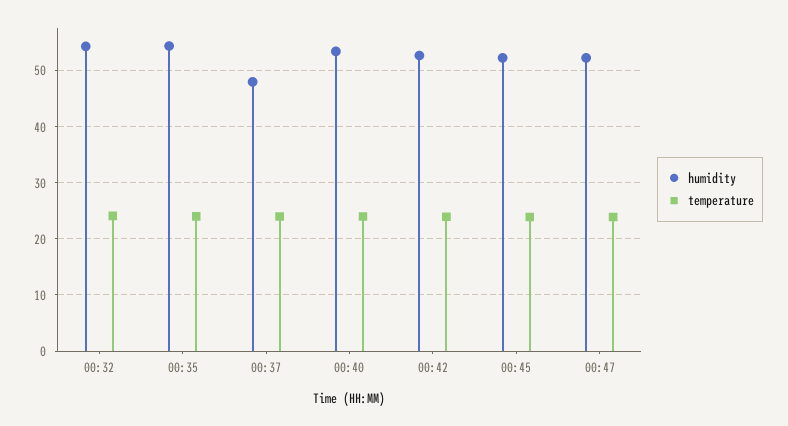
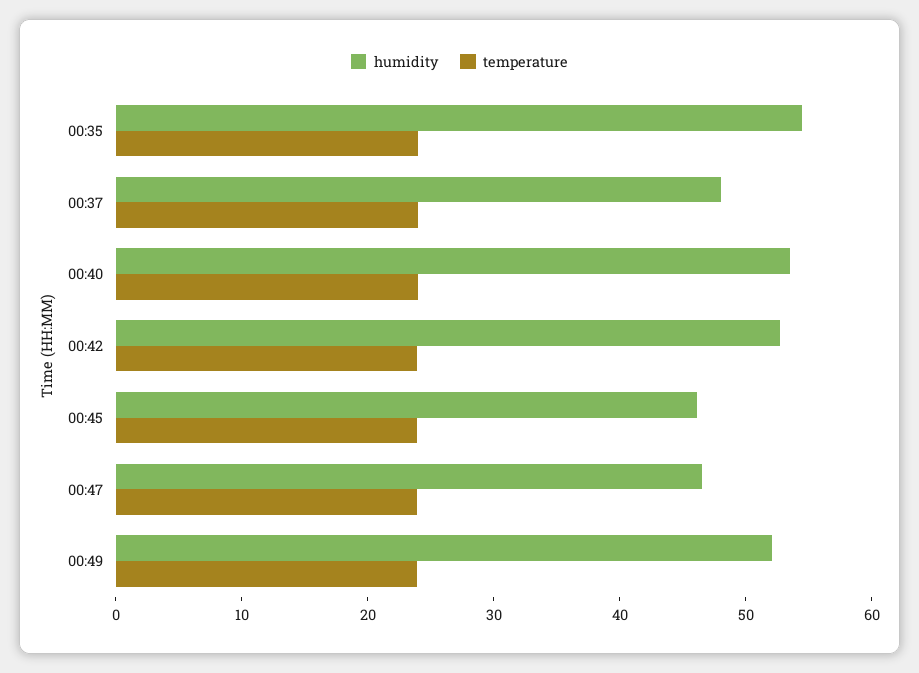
humidity, 00:32: 54 -> none
temperature, 00:32: 24 -> none
humidity, 00:45: 52 -> 46
humidity, 00:47: 52 -> 46
humidity, 00:49: none -> 52
temperature, 00:49: none -> 24

